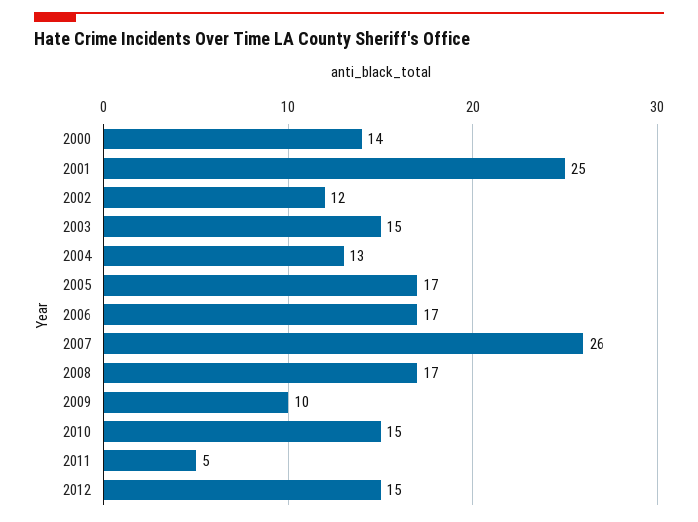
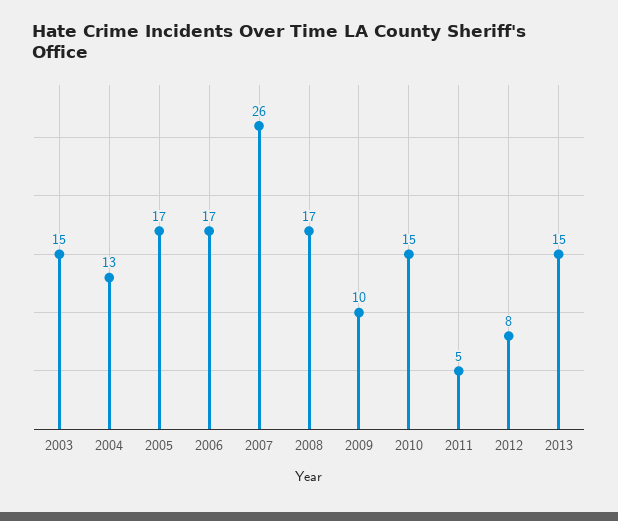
2000: 14 -> none
2001: 25 -> none
2002: 12 -> none
2012: 15 -> 8
2013: none -> 15

